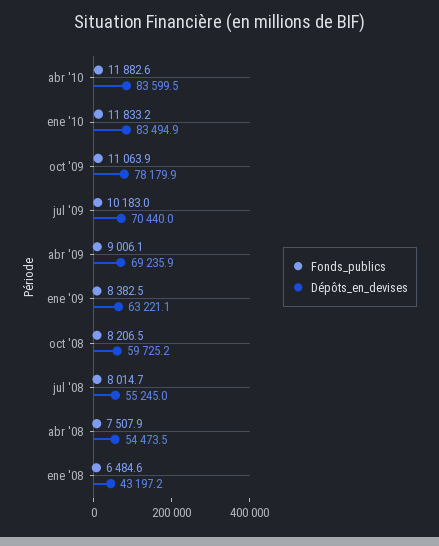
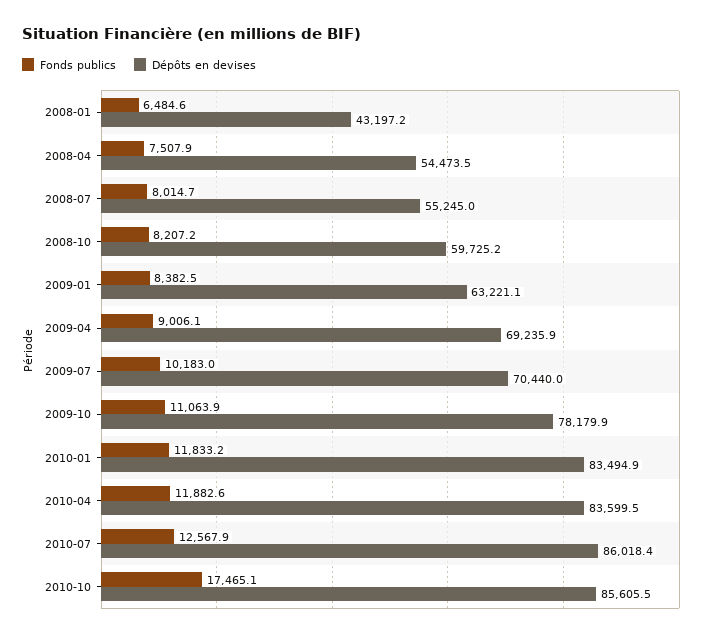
Fonds_publics, oct '08: 8206.5 -> 8207.2
Fonds_publics, 2010-07: none -> 12567.9
Dépôts_en_devises, 2010-07: none -> 86018.4
Fonds_publics, 2010-10: none -> 17465.1
Dépôts_en_devises, 2010-10: none -> 85605.5

